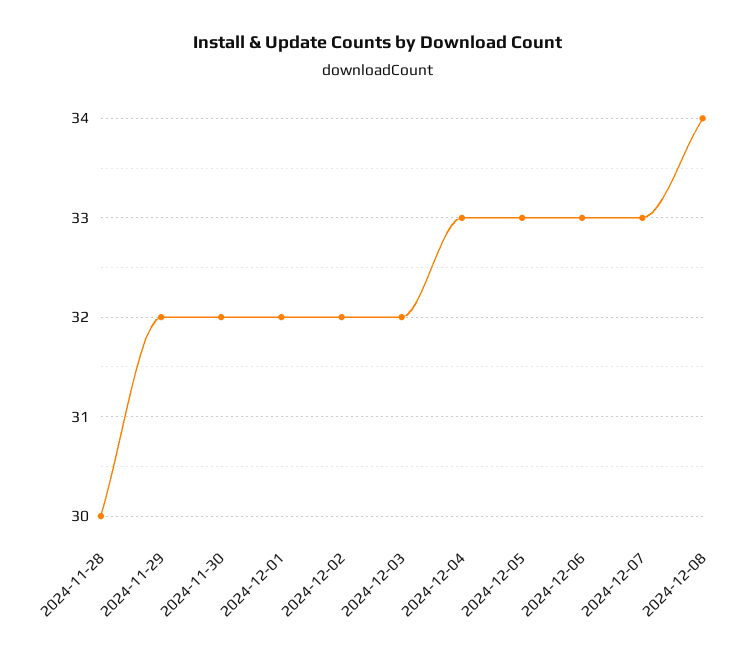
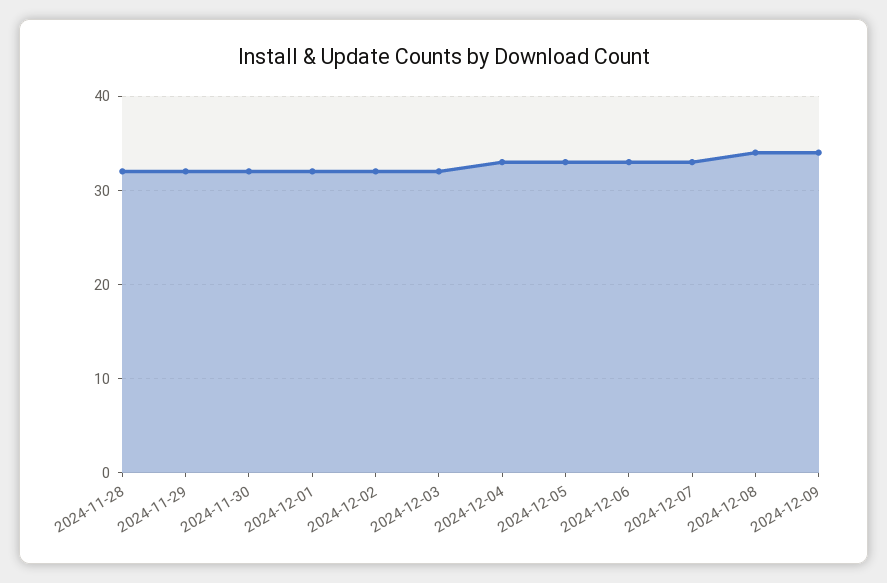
2024-11-28: 30 -> 32
2024-12-09: none -> 34

